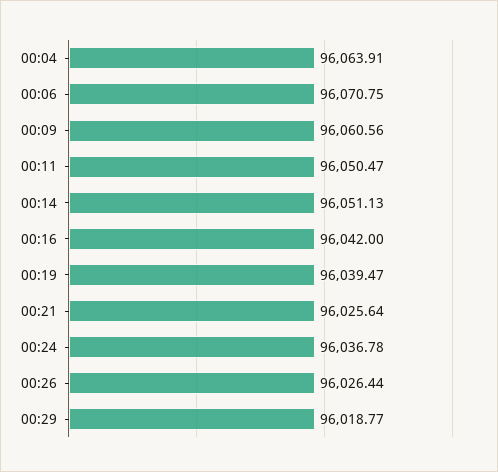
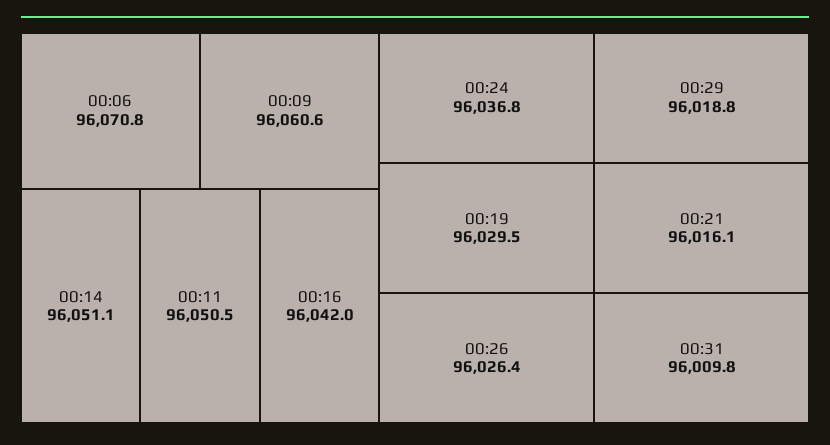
00:04: 96063.91 -> none
00:19: 96039.47 -> 96029.5
00:21: 96025.64 -> 96016.1
00:31: none -> 96009.8

